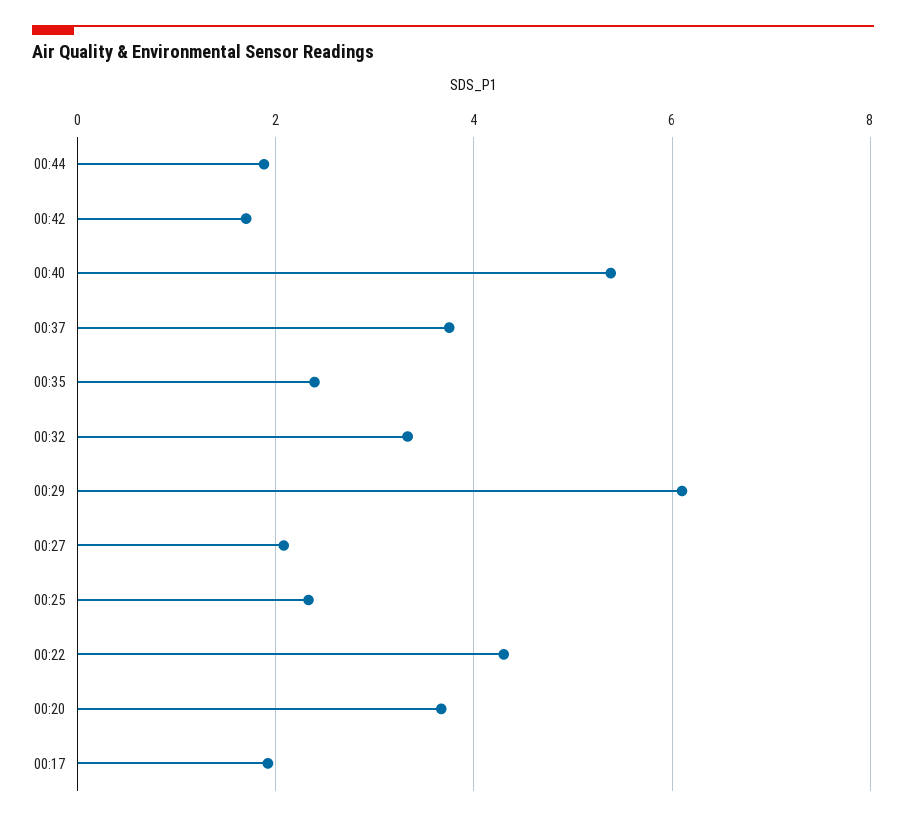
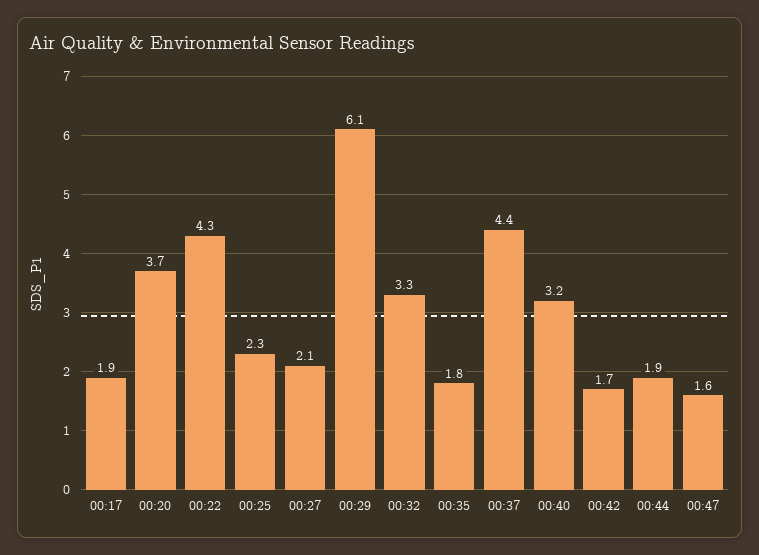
00:40: 5.4 -> 3.2
00:37: 3.8 -> 4.4
00:35: 2.4 -> 1.8
00:47: none -> 1.6

